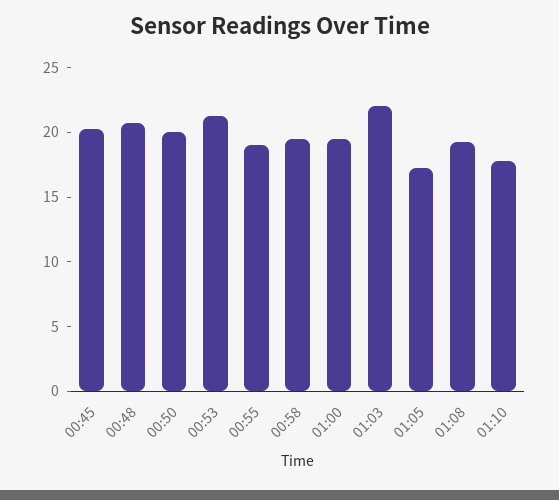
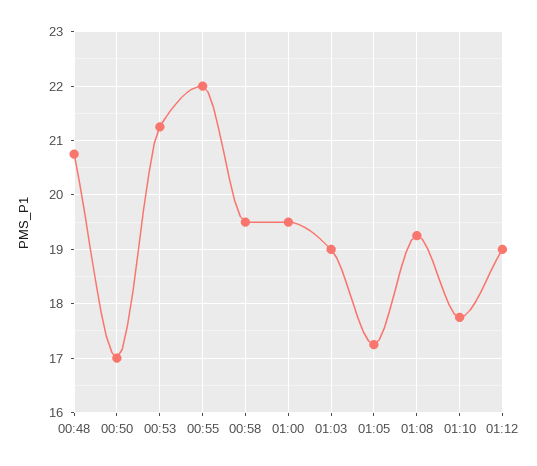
00:45: 20 -> none
00:50: 20 -> 17
00:55: 19 -> 22
01:03: 22 -> 19
01:12: none -> 19

